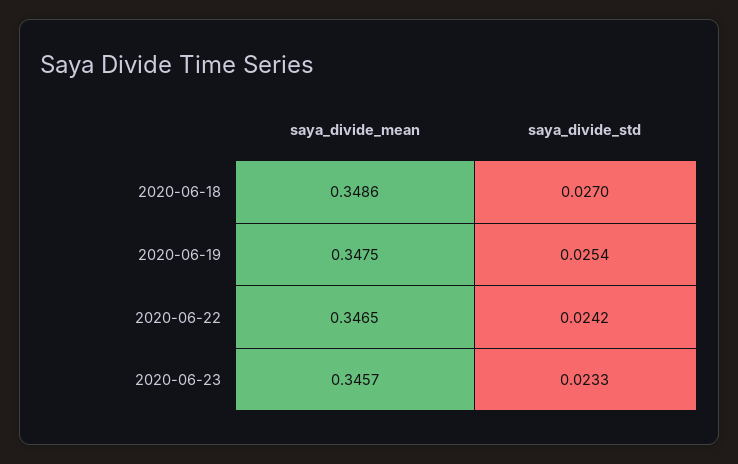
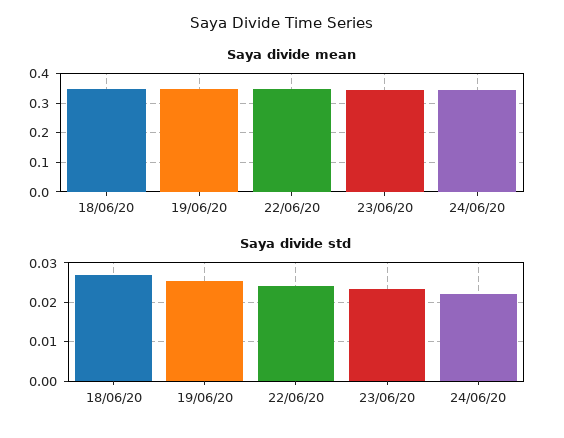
saya_divide_mean, 24/06/20: none -> 0.35
saya_divide_std, 24/06/20: none -> 0.022

